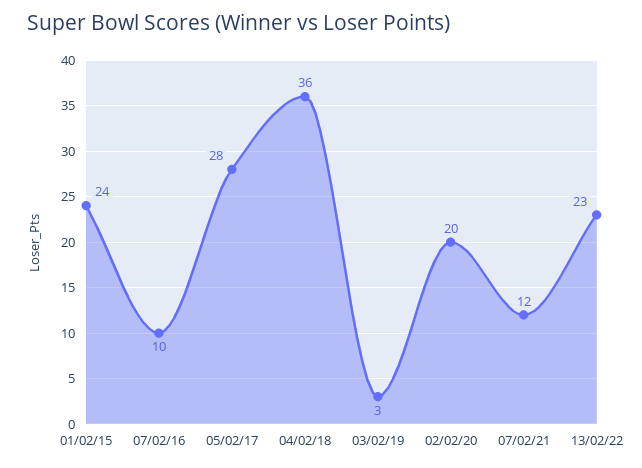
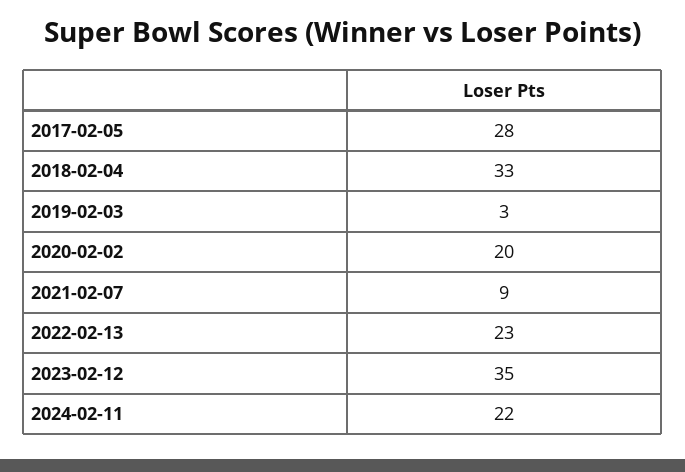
01/02/15: 24 -> none
07/02/16: 10 -> none
04/02/18: 36 -> 33
07/02/21: 12 -> 9
2023-02-12: none -> 35
2024-02-11: none -> 22

